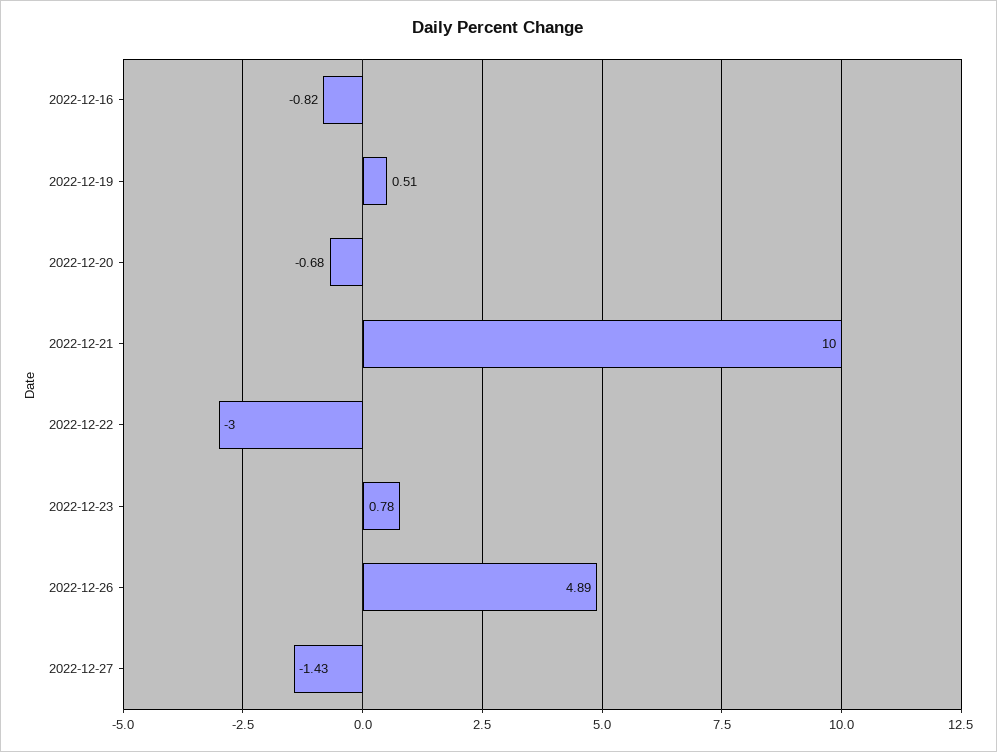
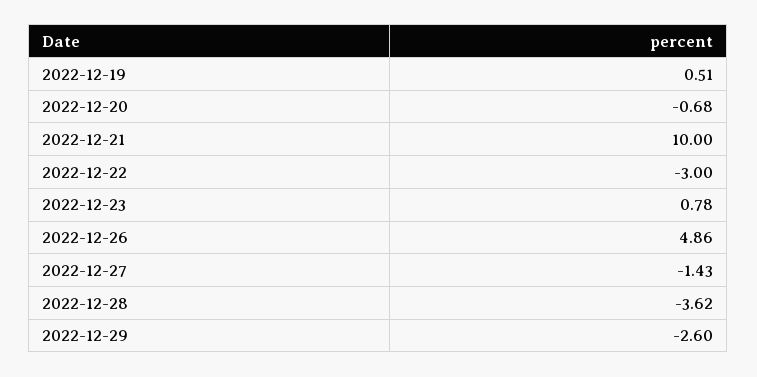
2022-12-16: -0.82 -> none
2022-12-26: 4.89 -> 4.86
2022-12-28: none -> -3.62
2022-12-29: none -> -2.6

